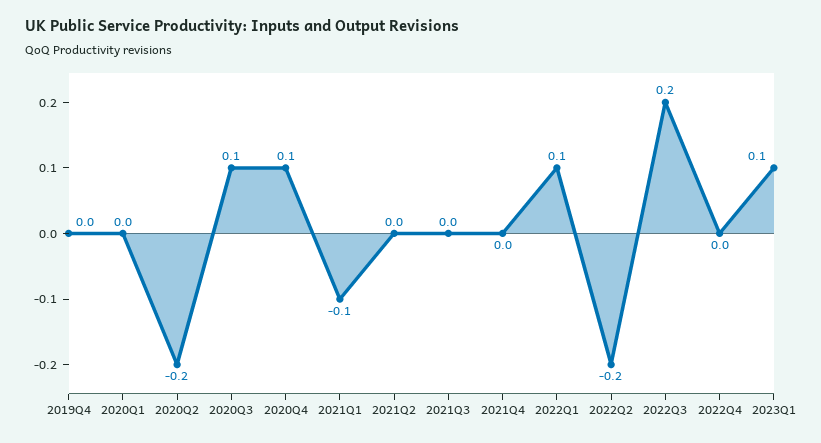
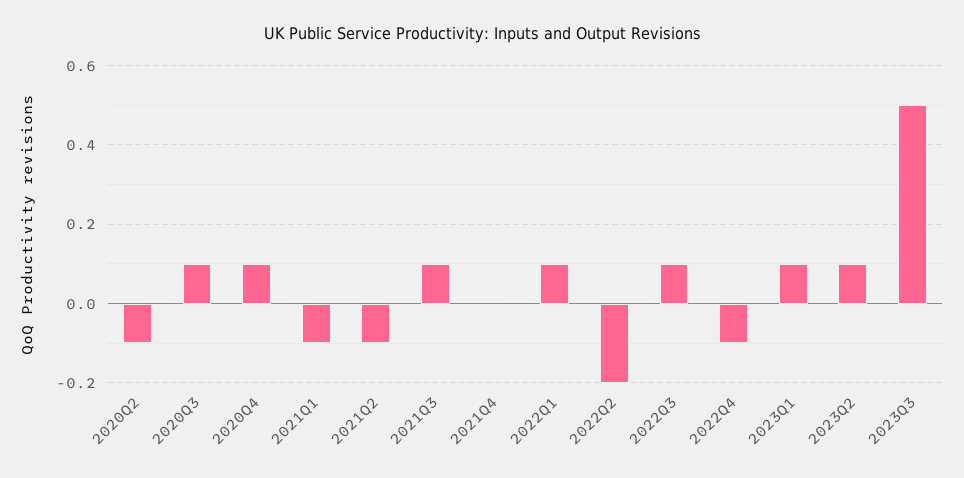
2019Q4: 0 -> none
2020Q1: 0 -> none
2020Q2: -0.2 -> -0.1
2021Q2: 0 -> -0.1
2021Q3: 0 -> 0.1
2022Q3: 0.2 -> 0.1
2022Q4: 0 -> -0.1
2023Q2: none -> 0.1
2023Q3: none -> 0.5

